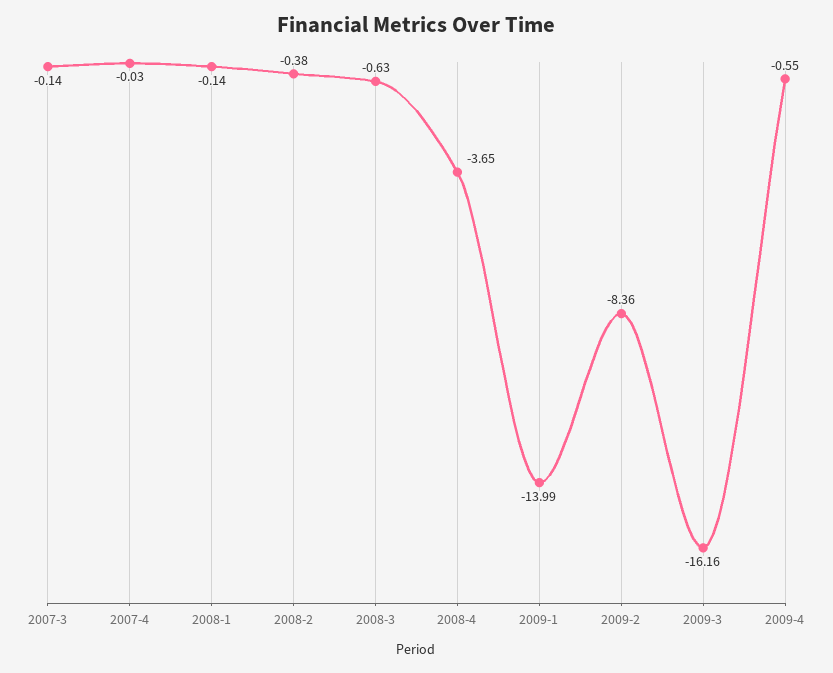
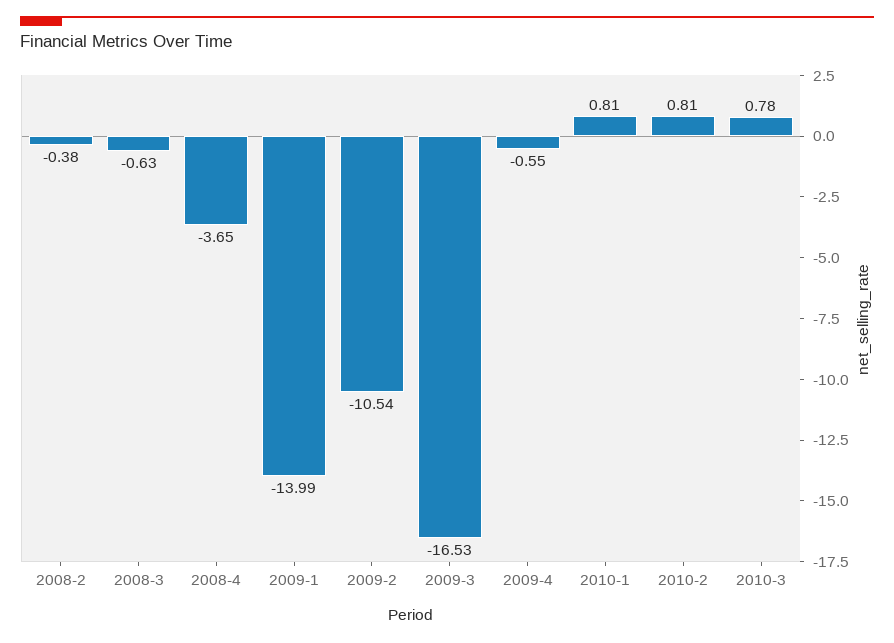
2007-3: -0.14 -> none
2007-4: -0.03 -> none
2008-1: -0.14 -> none
2009-2: -8.36 -> -10.54
2009-3: -16.16 -> -16.53
2010-1: none -> 0.81
2010-2: none -> 0.81
2010-3: none -> 0.78

